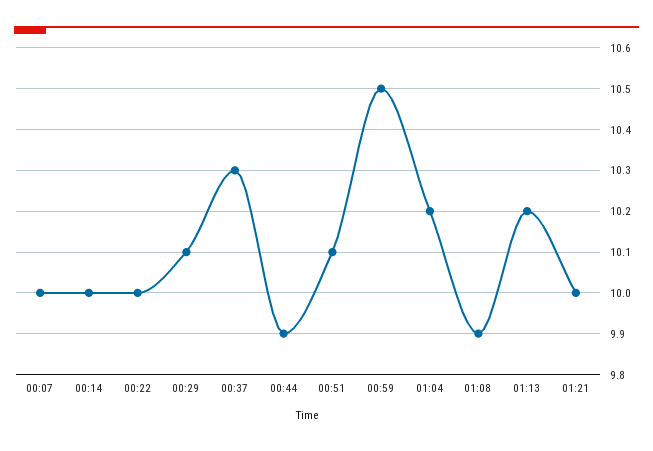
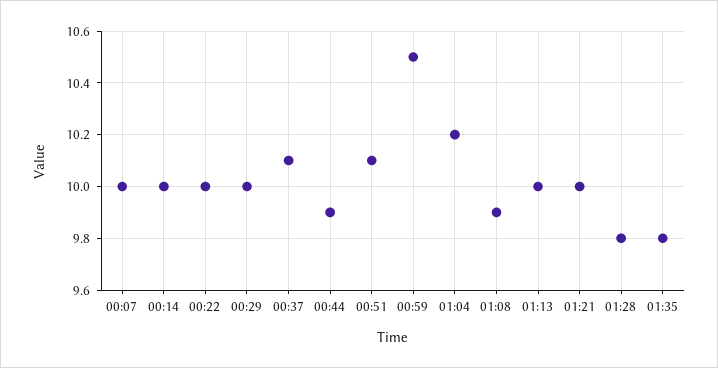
00:29: 10.1 -> 10
00:37: 10.3 -> 10.1
01:13: 10.2 -> 10
01:28: none -> 9.8
01:35: none -> 9.8

